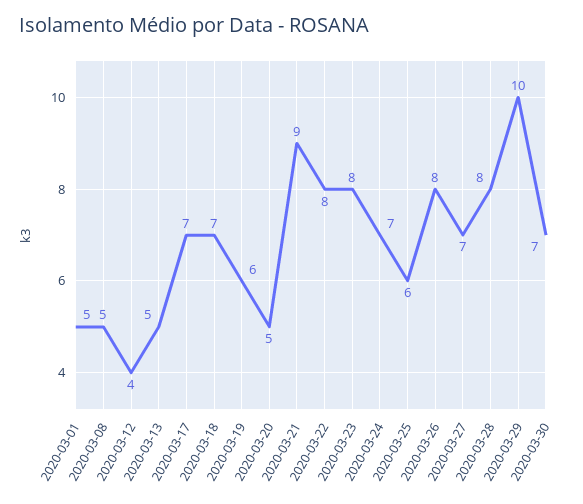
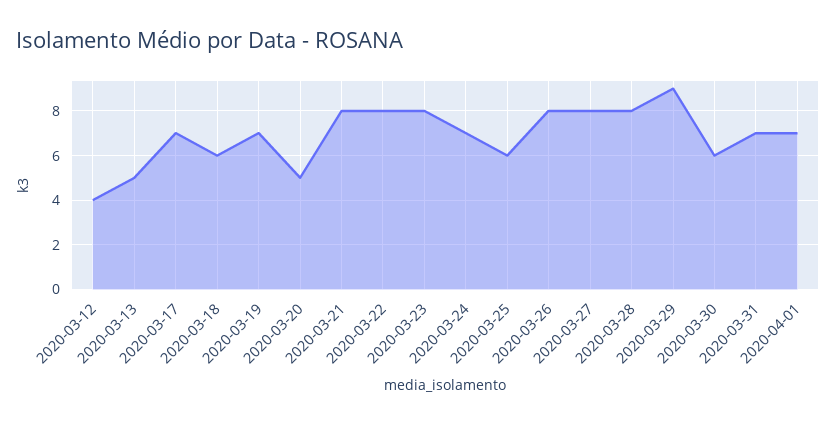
2020-03-01: 5 -> none
2020-03-08: 5 -> none
2020-03-18: 7 -> 6
2020-03-19: 6 -> 7
2020-03-21: 9 -> 8
2020-03-27: 7 -> 8
2020-03-29: 10 -> 9
2020-03-30: 7 -> 6
2020-03-31: none -> 7
2020-04-01: none -> 7

